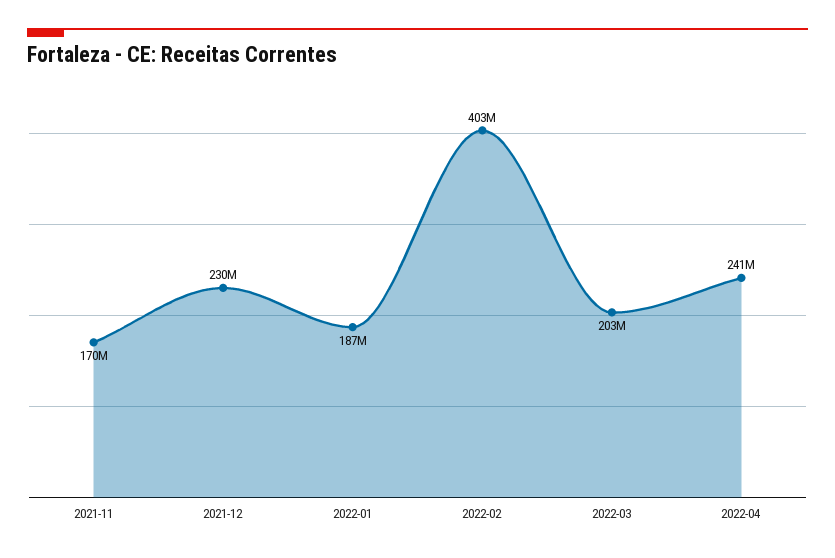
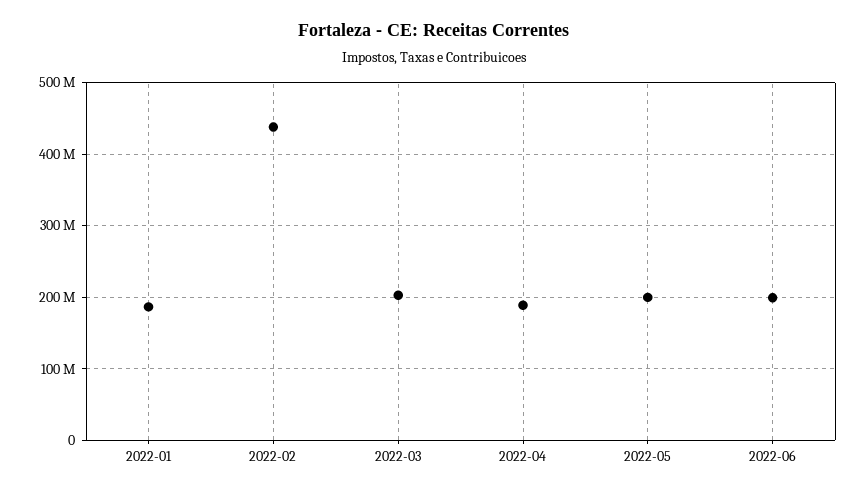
2021-11: 170000000 -> none
2021-12: 230000000 -> none
2022-02: 403000000 -> 440000000
2022-04: 241000000 -> 190000000
2022-05: none -> 200000000
2022-06: none -> 200000000

